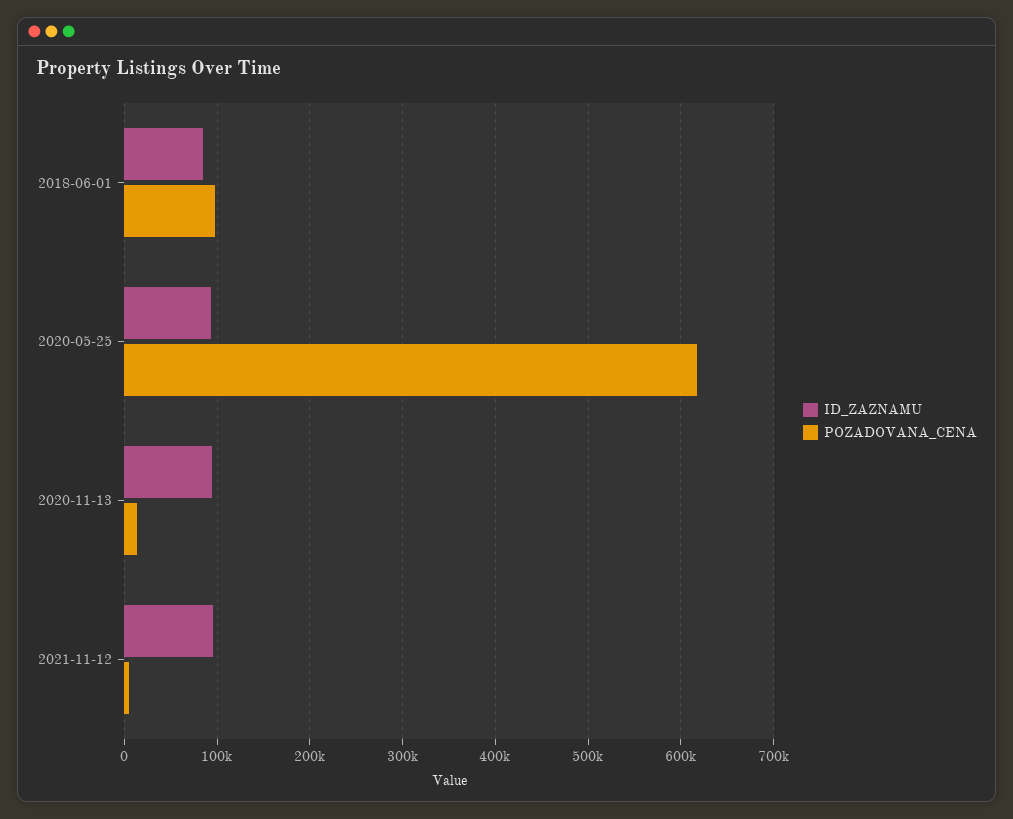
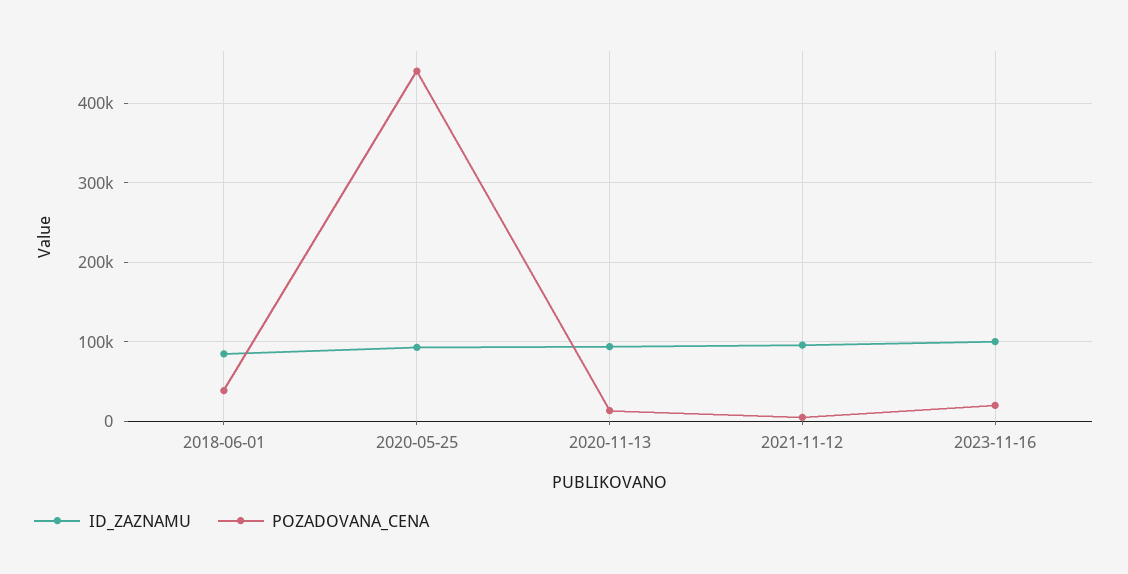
POZADOVANA_CENA, 2018-06-01: 100000 -> 40000
POZADOVANA_CENA, 2020-05-25: 620000 -> 440000
ID_ZAZNAMU, 2023-11-16: none -> 100000
POZADOVANA_CENA, 2023-11-16: none -> 20000

